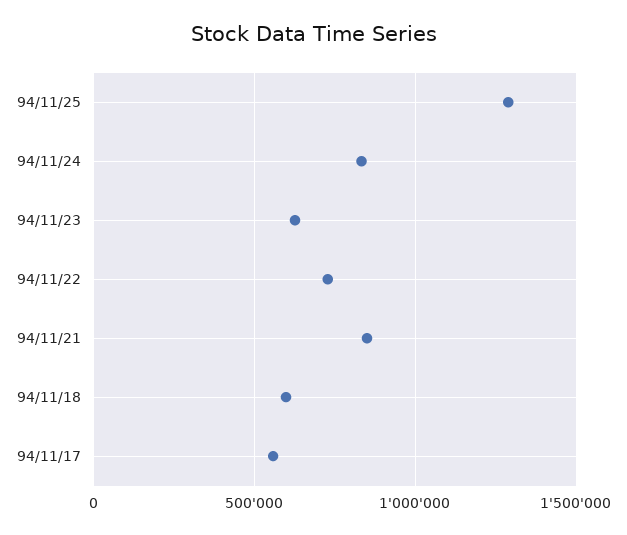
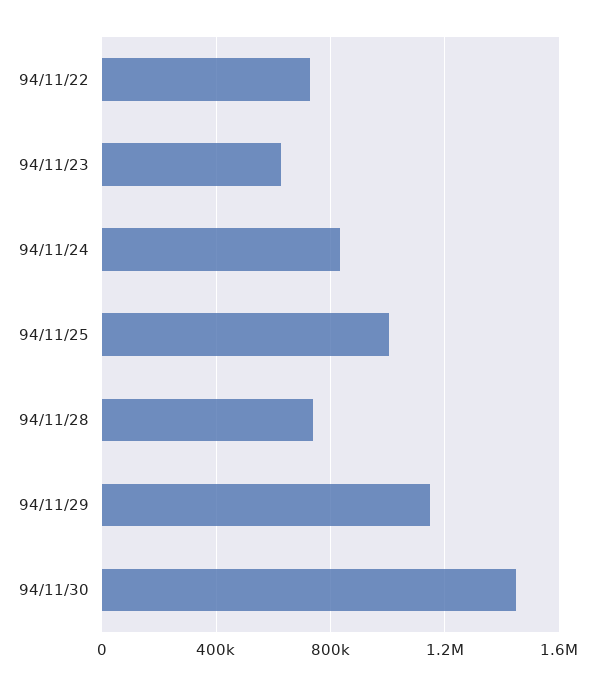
94/11/25: 1300000 -> 1000000
94/11/21: 850000 -> none
94/11/18: 600000 -> none
94/11/17: 550000 -> none
94/11/28: none -> 750000
94/11/29: none -> 1150000
94/11/30: none -> 1450000

